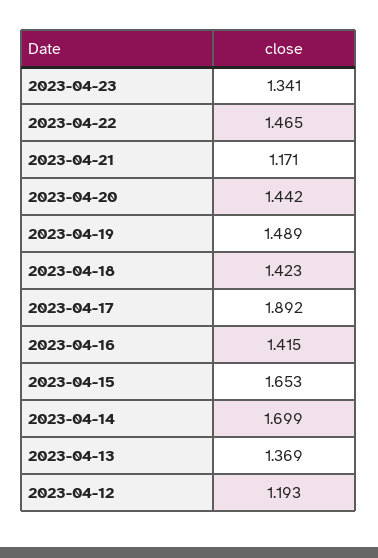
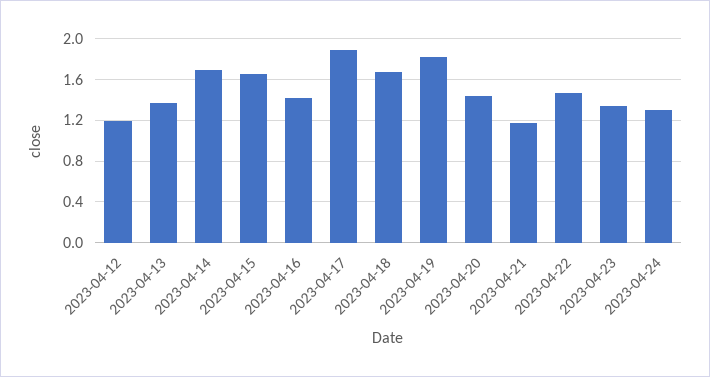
2023-04-19: 1.489 -> 1.8
2023-04-18: 1.423 -> 1.7
2023-04-24: none -> 1.3

